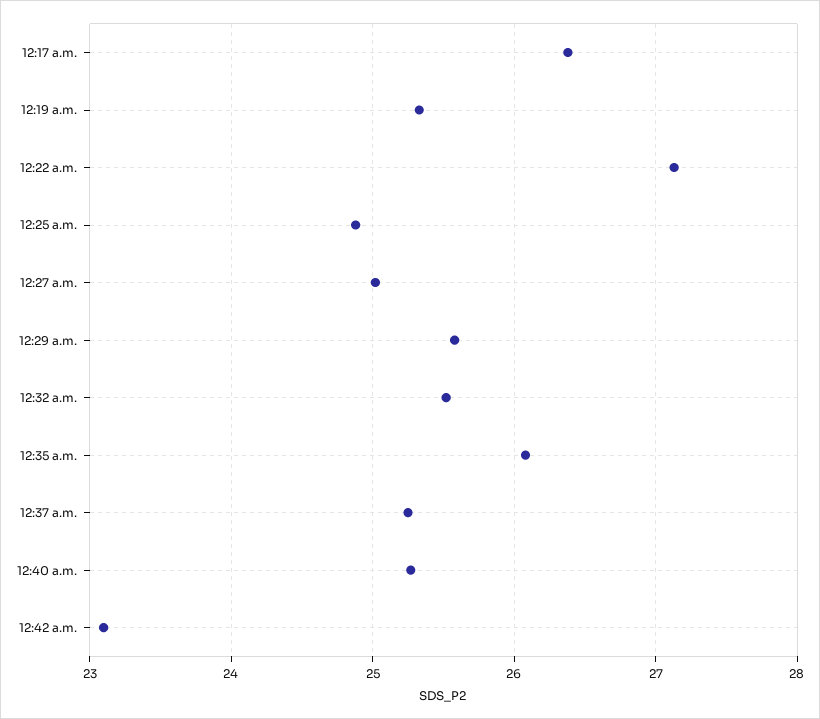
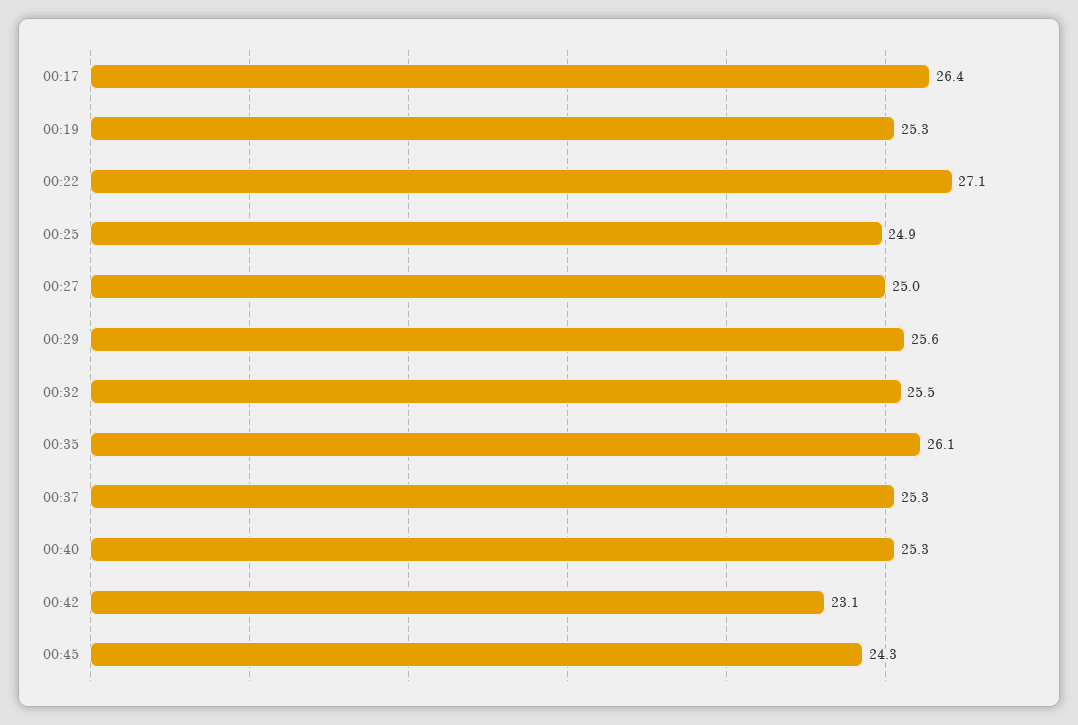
00:45: none -> 24.3

